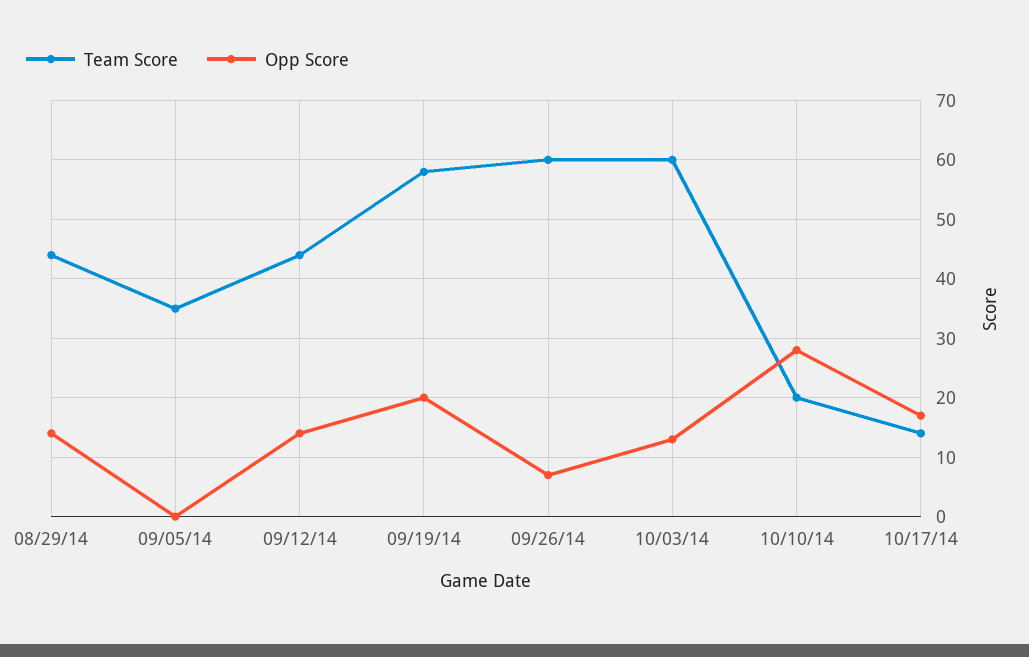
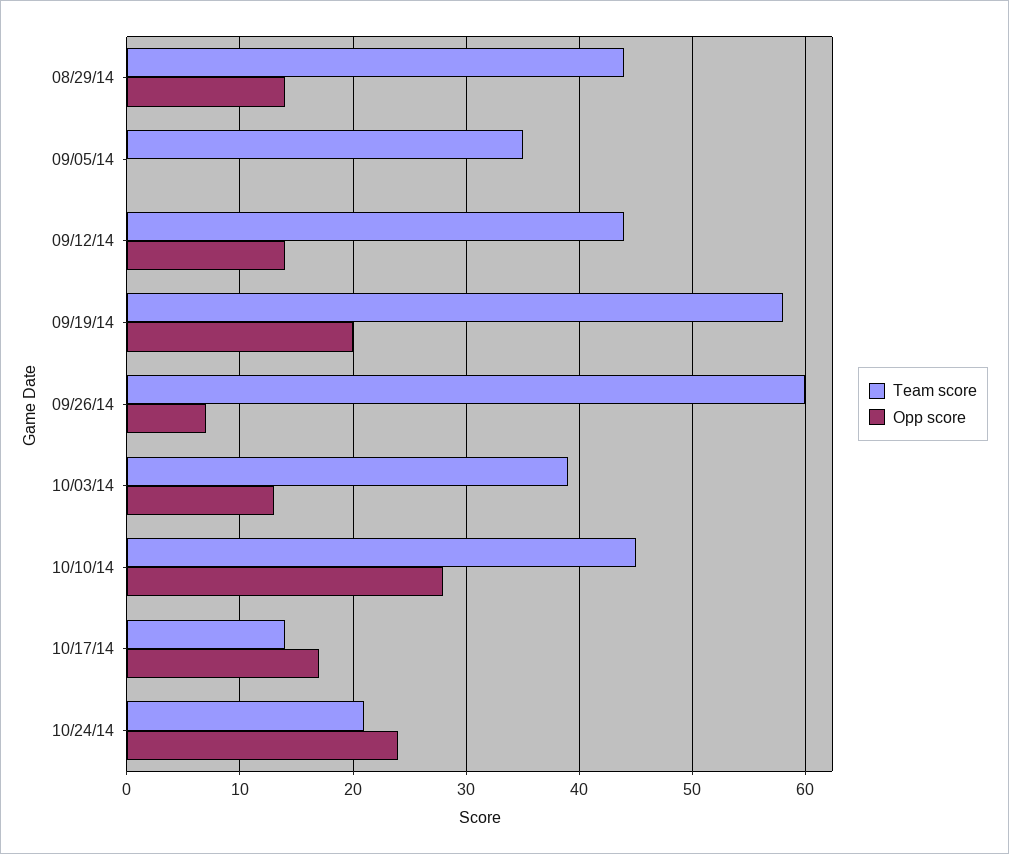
Team Score, 10/03/14: 60 -> 39
Team Score, 10/10/14: 20 -> 45
Team Score, 10/24/14: none -> 21
Opp Score, 10/24/14: none -> 24

